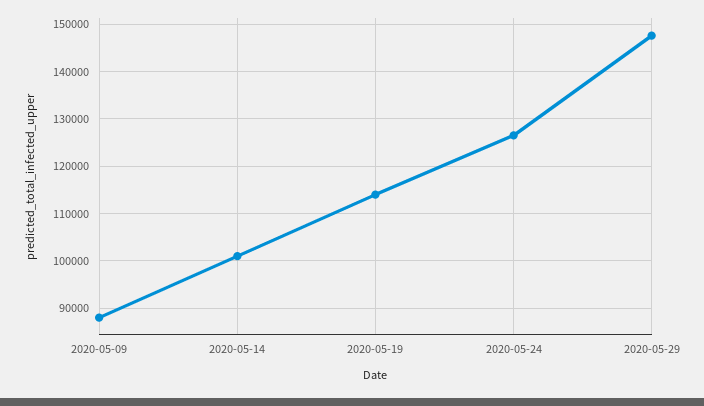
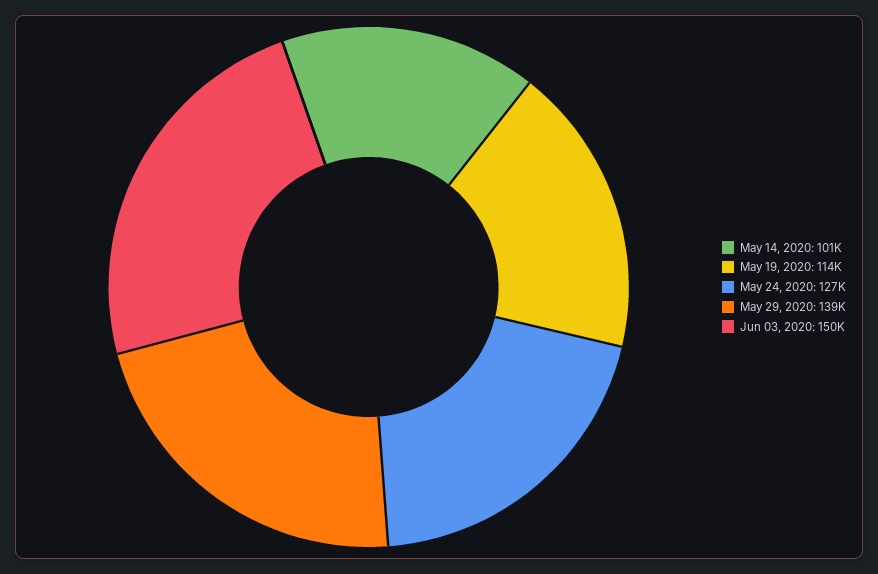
2020-05-09: 88000 -> none
2020-05-29: 148000 -> 139000
Jun 03, 2020: none -> 150000

